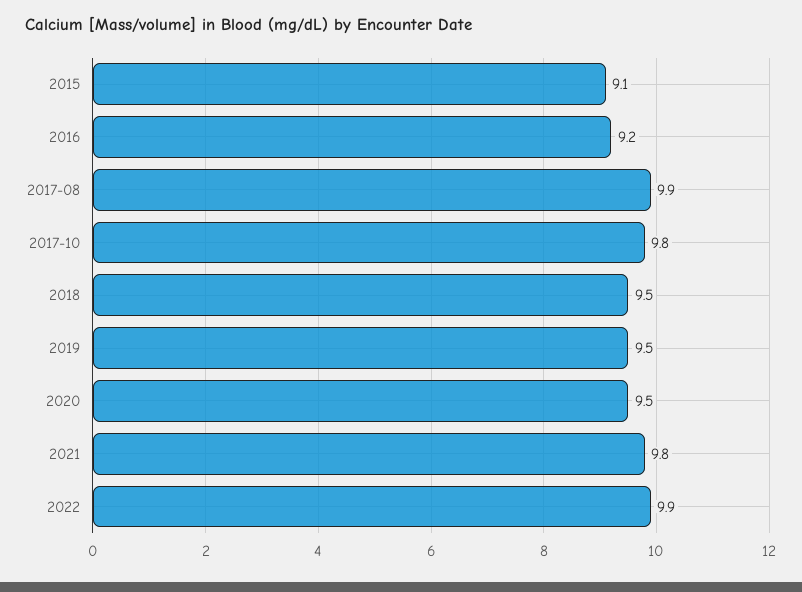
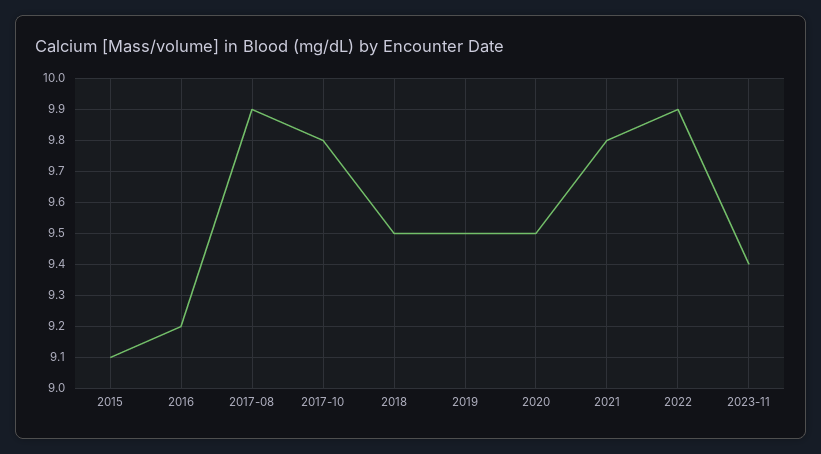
2023-11: none -> 9.4

